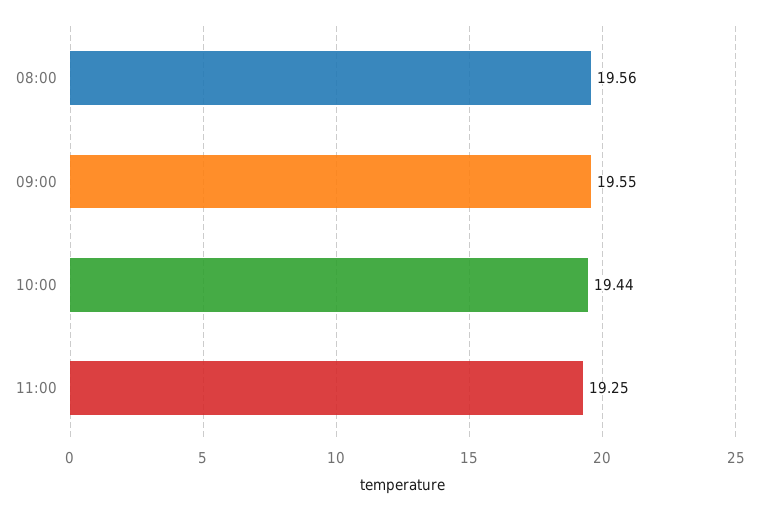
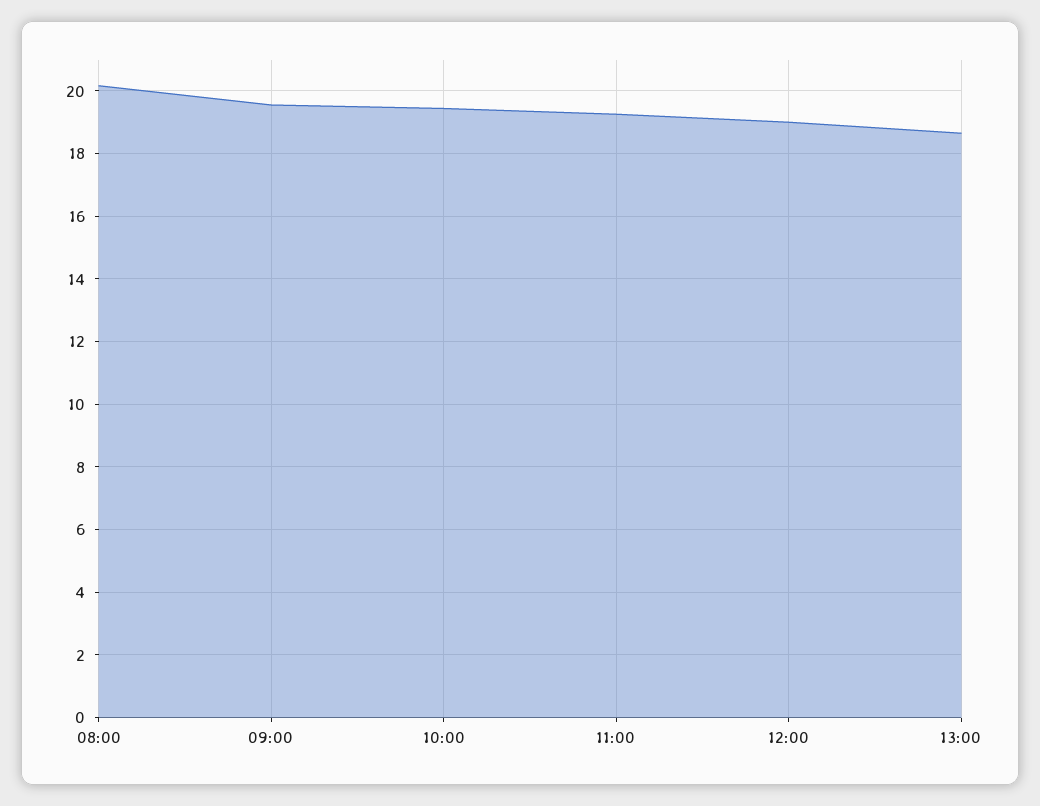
08:00: 19.56 -> 20.2
12:00: none -> 19
13:00: none -> 18.6

